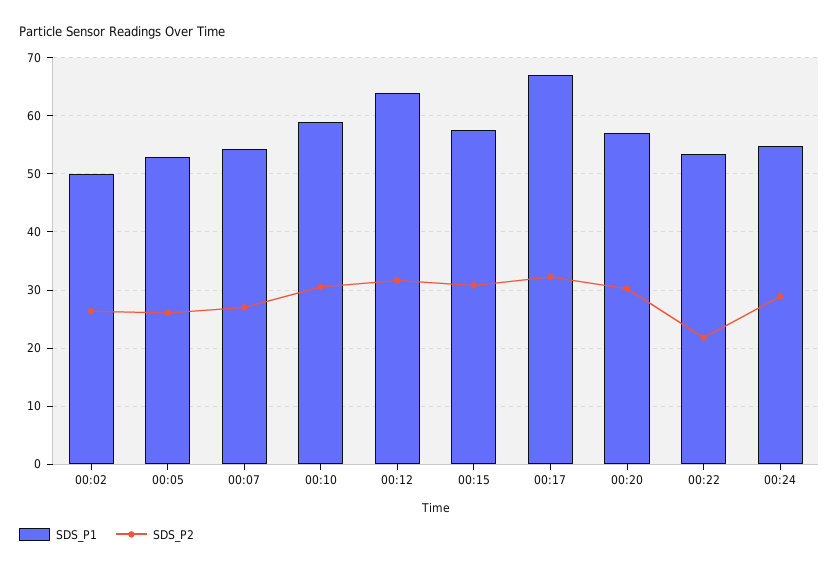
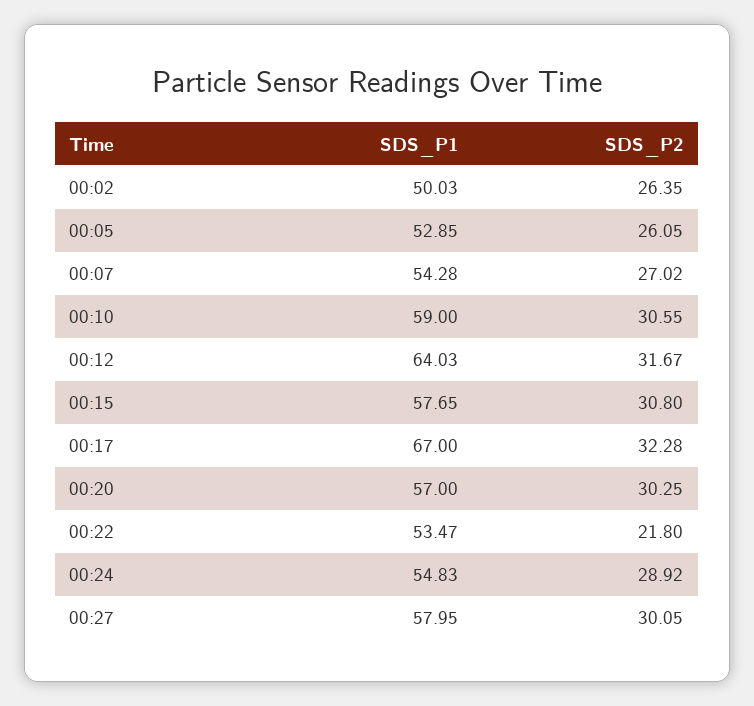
SDS_P1, 00:27: none -> 57.95
SDS_P2, 00:27: none -> 30.05

